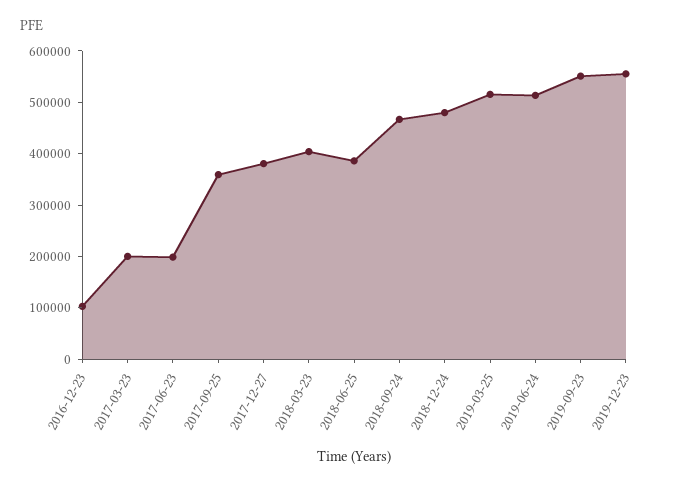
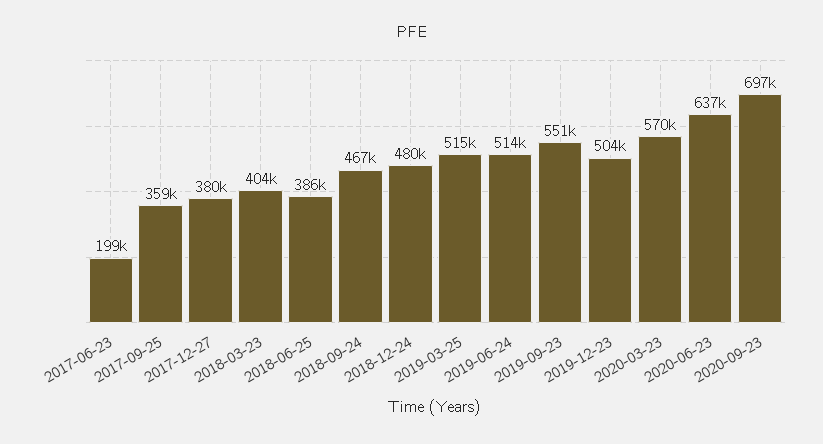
2016-12-23: 100000 -> none
2017-03-23: 200000 -> none
2019-12-23: 560000 -> 504000
2020-03-23: none -> 570000
2020-06-23: none -> 637000
2020-09-23: none -> 697000

